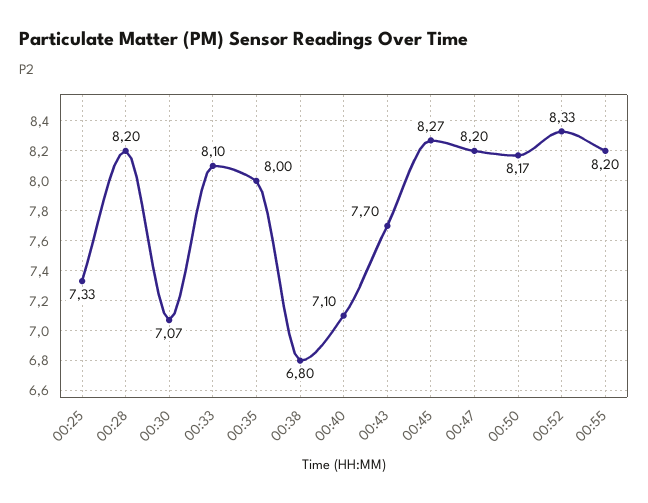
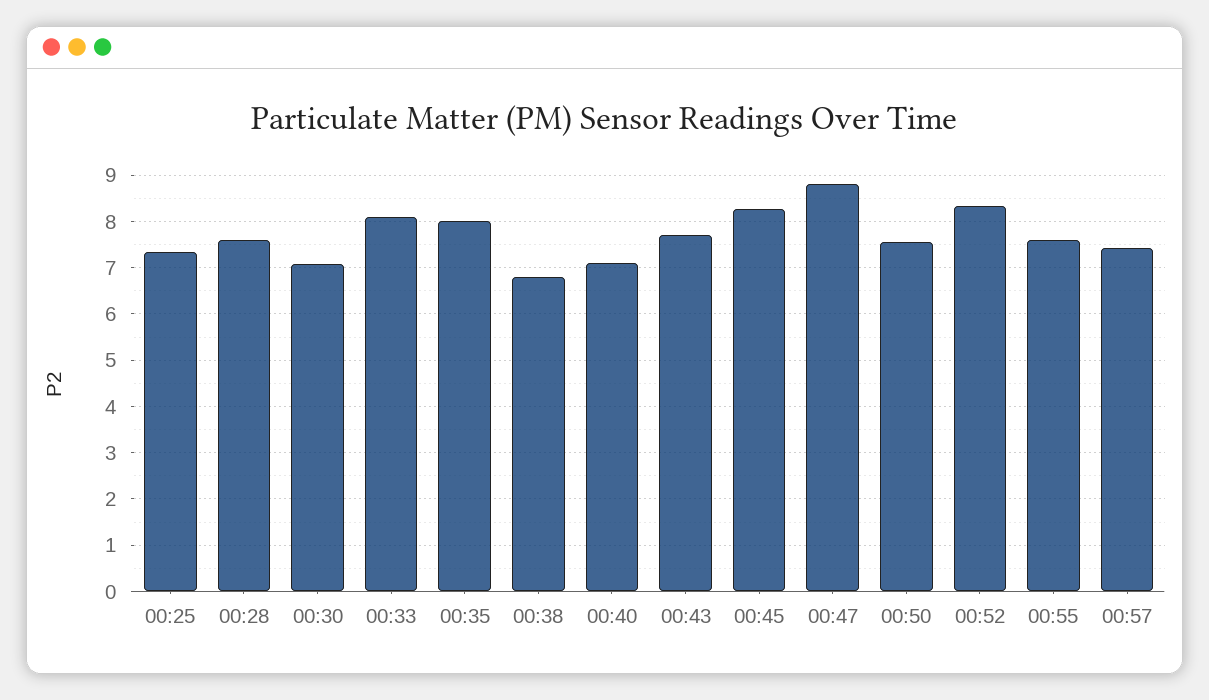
00:28: 8.2 -> 7.6
00:47: 8.2 -> 8.8
00:50: 8.17 -> 7.6
00:55: 8.2 -> 7.6
00:57: none -> 7.4

